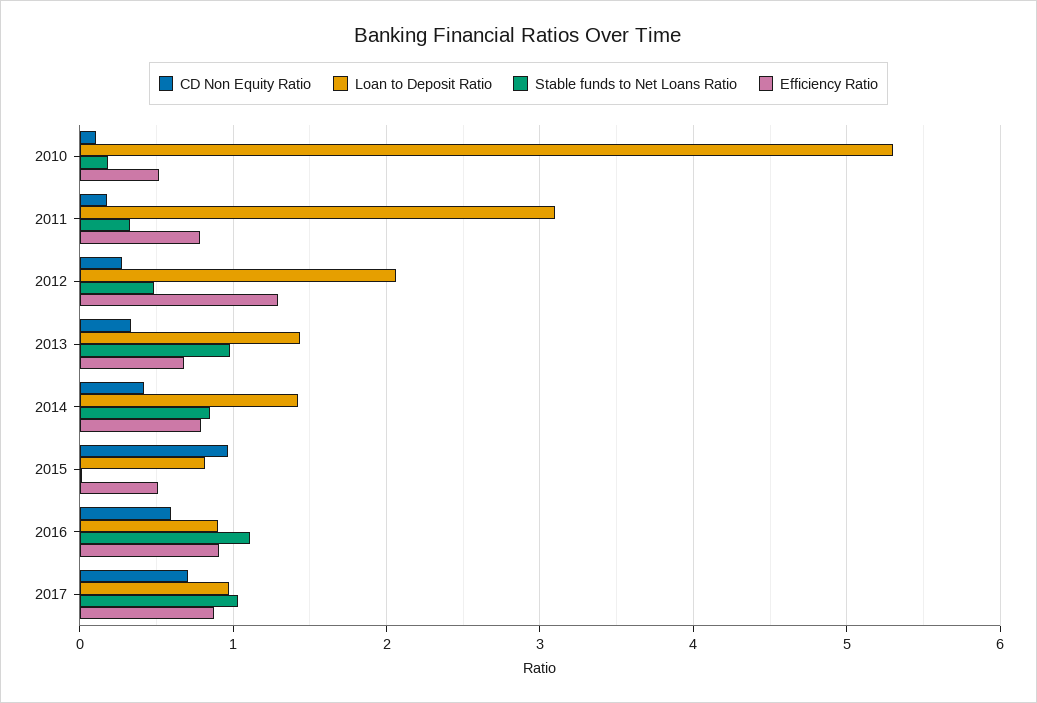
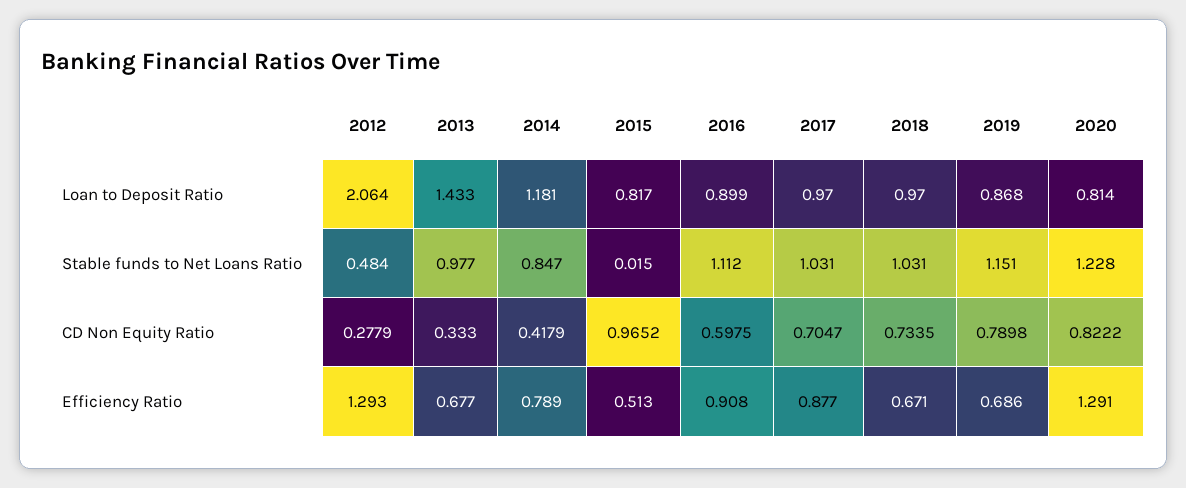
CD Non Equity Ratio, 2010: 0.1 -> none
Loan to Deposit Ratio, 2010: 5.3 -> none
Stable funds to Net Loans Ratio, 2010: 0.2 -> none
Efficiency Ratio, 2010: 0.5 -> none
CD Non Equity Ratio, 2011: 0.2 -> none
Loan to Deposit Ratio, 2011: 3.1 -> none
Stable funds to Net Loans Ratio, 2011: 0.3 -> none
Efficiency Ratio, 2011: 0.8 -> none
Loan to Deposit Ratio, 2014: 1.4 -> 1.181
Loan to Deposit Ratio, 2018: none -> 0.97
Loan to Deposit Ratio, 2019: none -> 0.868
Loan to Deposit Ratio, 2020: none -> 0.814
Stable funds to Net Loans Ratio, 2018: none -> 1.031
Stable funds to Net Loans Ratio, 2019: none -> 1.151
Stable funds to Net Loans Ratio, 2020: none -> 1.228
CD Non Equity Ratio, 2018: none -> 0.7335
CD Non Equity Ratio, 2019: none -> 0.7898
CD Non Equity Ratio, 2020: none -> 0.8222
Efficiency Ratio, 2018: none -> 0.671
Efficiency Ratio, 2019: none -> 0.686
Efficiency Ratio, 2020: none -> 1.291

